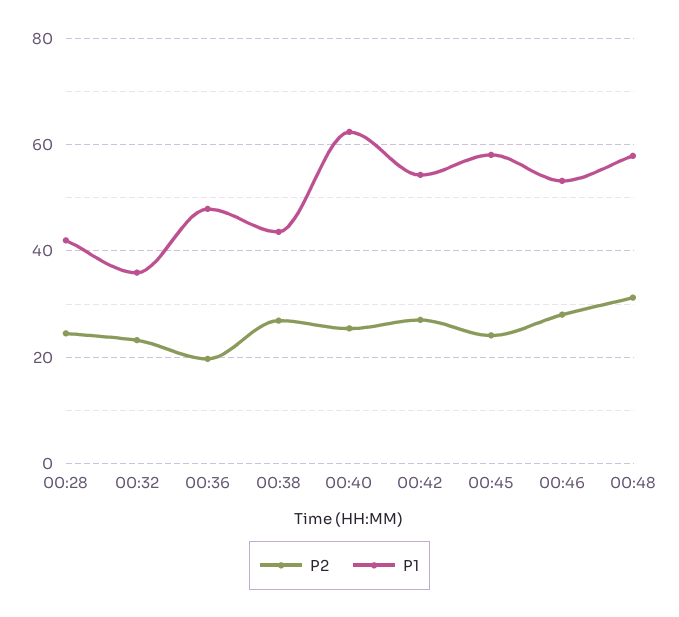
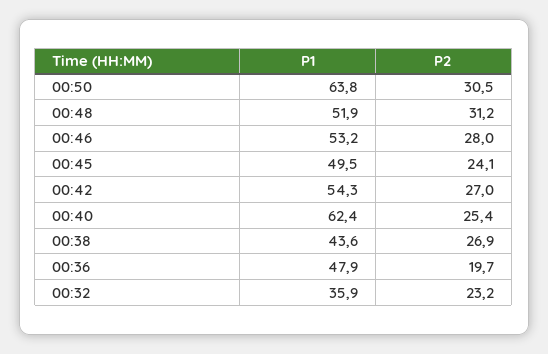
P2, 00:28: 24 -> none
P1, 00:28: 42 -> none
P1, 00:45: 58 -> 49.5
P1, 00:48: 58 -> 51.9
P1, 00:50: none -> 63.8
P2, 00:50: none -> 30.5

